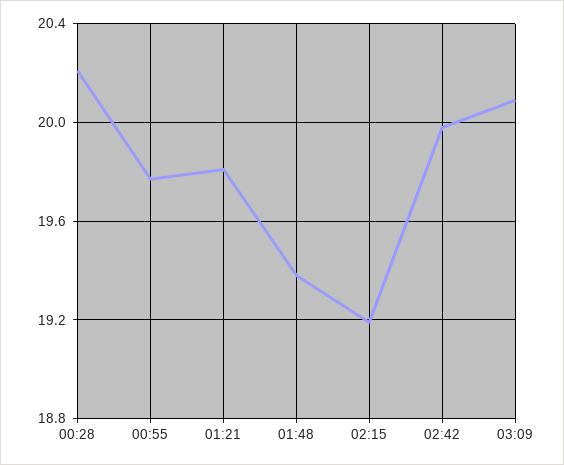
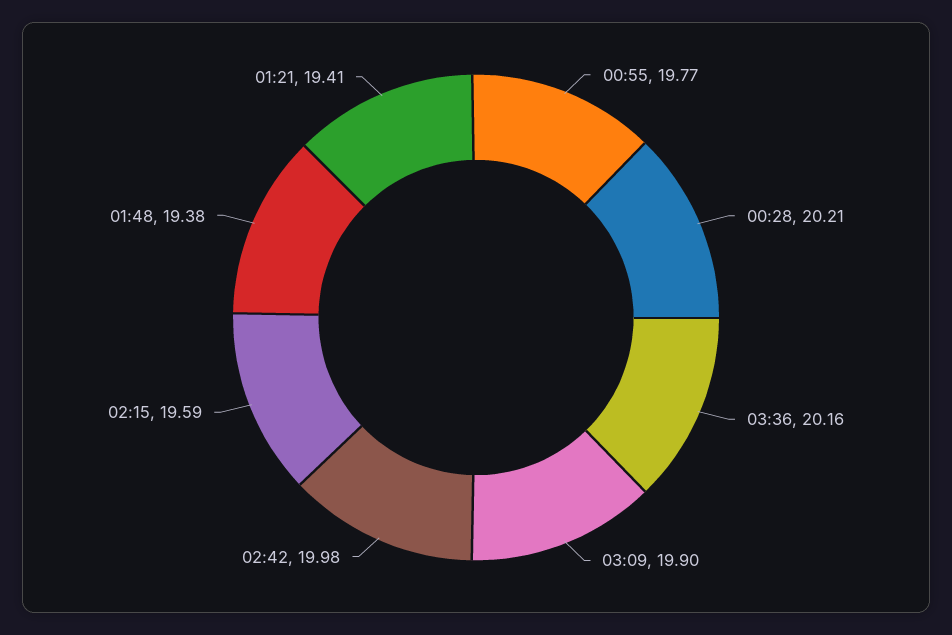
01:21: 19.8 -> 19.41
02:15: 19.2 -> 19.59
03:09: 20.1 -> 19.9
03:36: none -> 20.16

